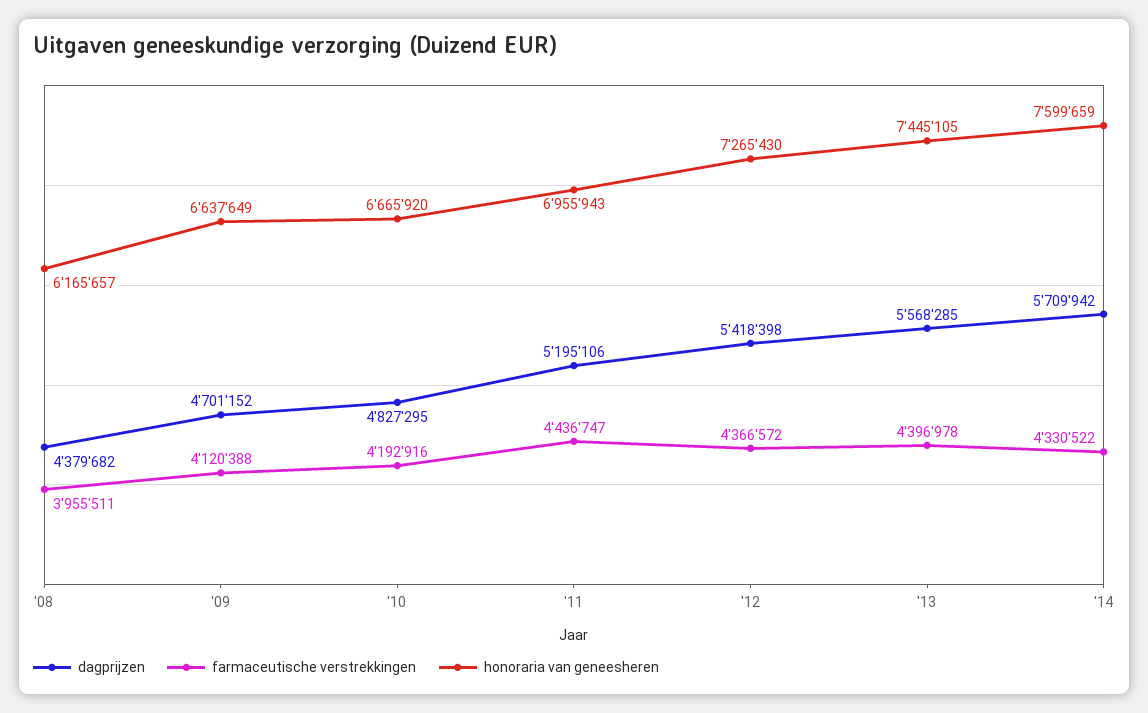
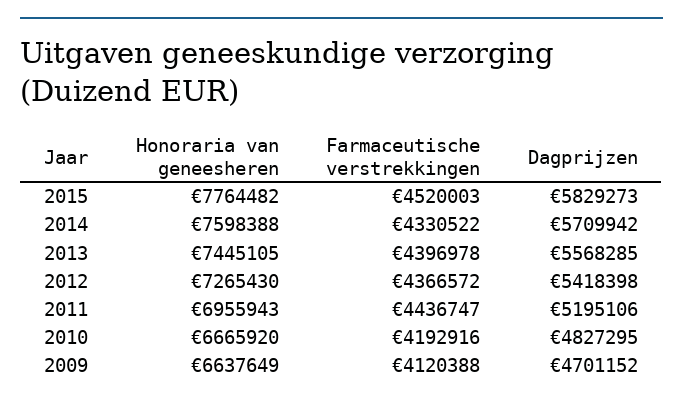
dagprijzen, '08: 4379682 -> none
farmaceutische verstrekkingen, '08: 3955511 -> none
honoraria van geneesheren, '08: 6165657 -> none
honoraria van geneesheren, '14: 7599659 -> 7598388
honoraria van geneesheren, 2015: none -> 7764482
farmaceutische verstrekkingen, 2015: none -> 4520003
dagprijzen, 2015: none -> 5829273

